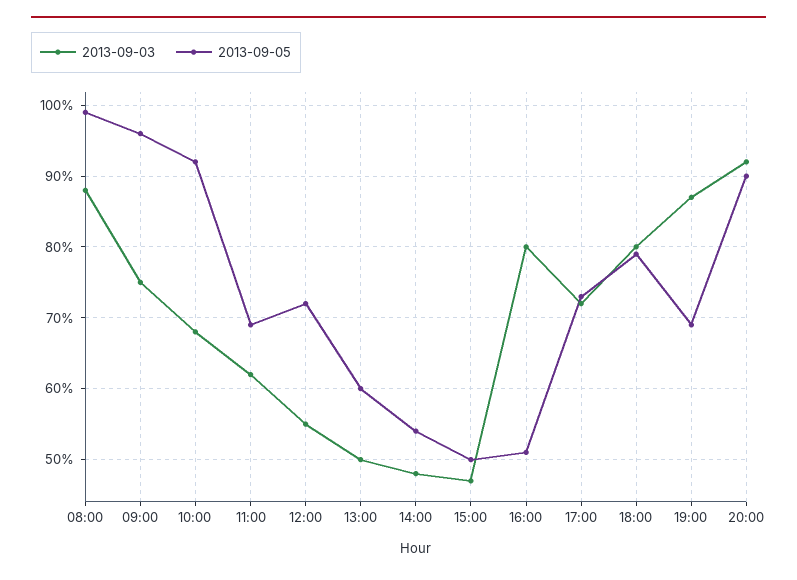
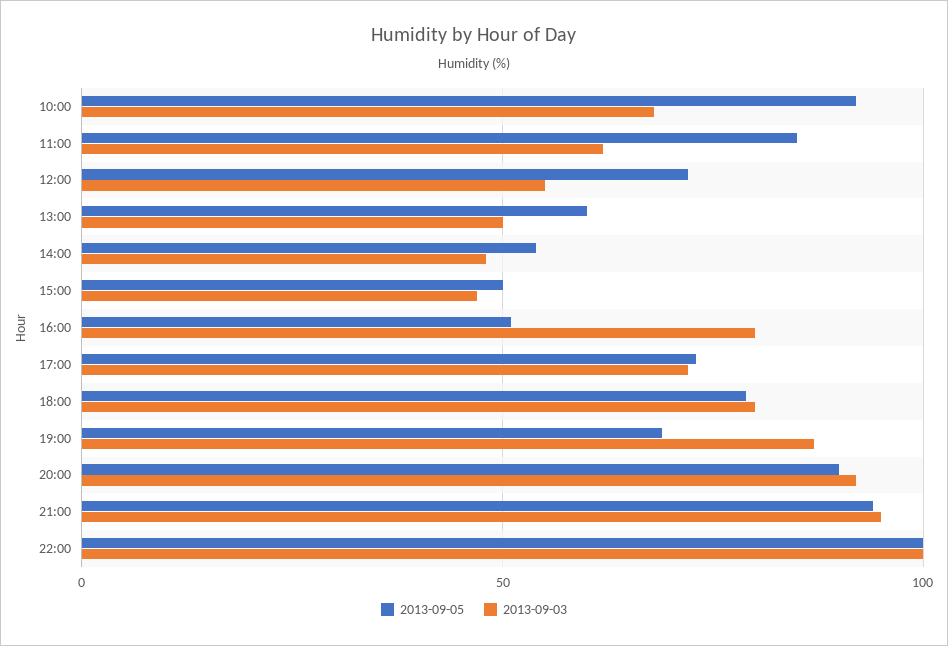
2013-09-03, 08:00: 88 -> none
2013-09-05, 08:00: 99 -> none
2013-09-03, 09:00: 75 -> none
2013-09-05, 09:00: 96 -> none
2013-09-05, 11:00: 69 -> 85
2013-09-05, 21:00: none -> 95
2013-09-03, 21:00: none -> 95
2013-09-05, 22:00: none -> 100
2013-09-03, 22:00: none -> 100

